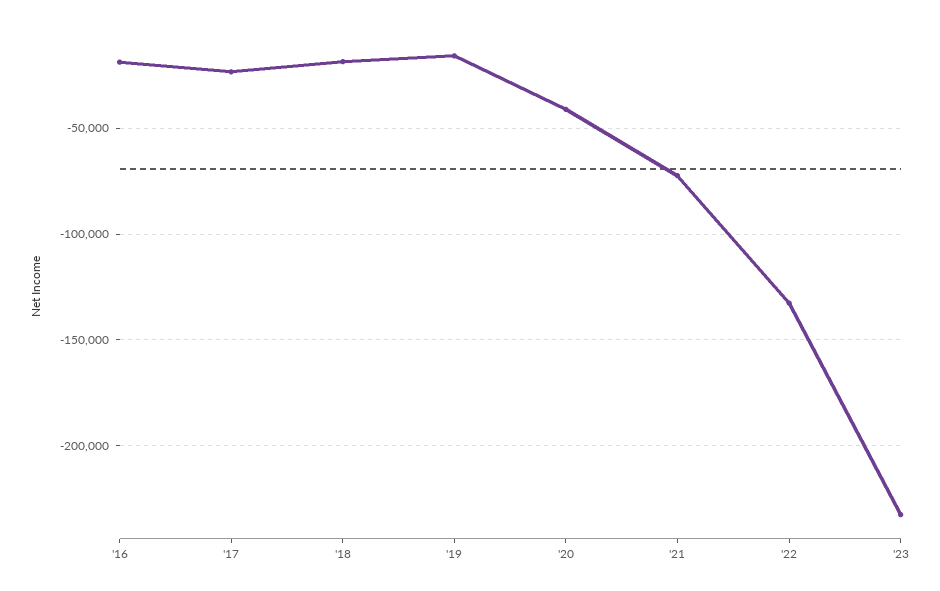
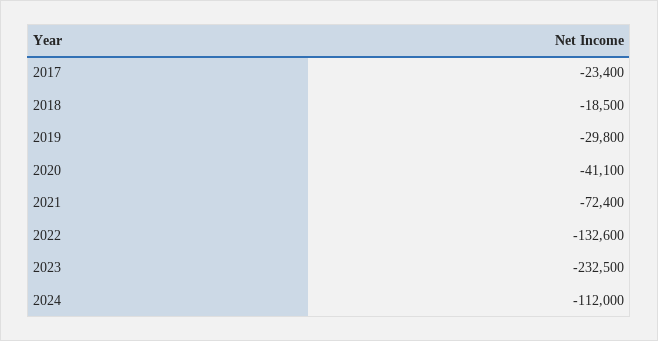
'16: -20000 -> none
'19: -15000 -> -29800
2024: none -> -112000

